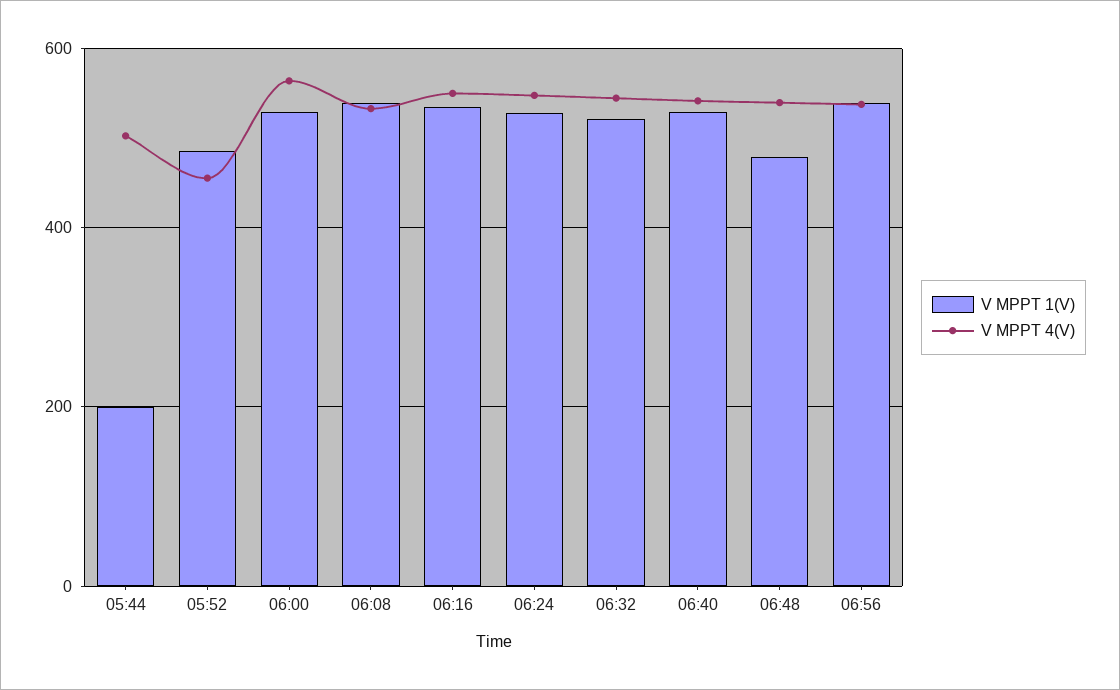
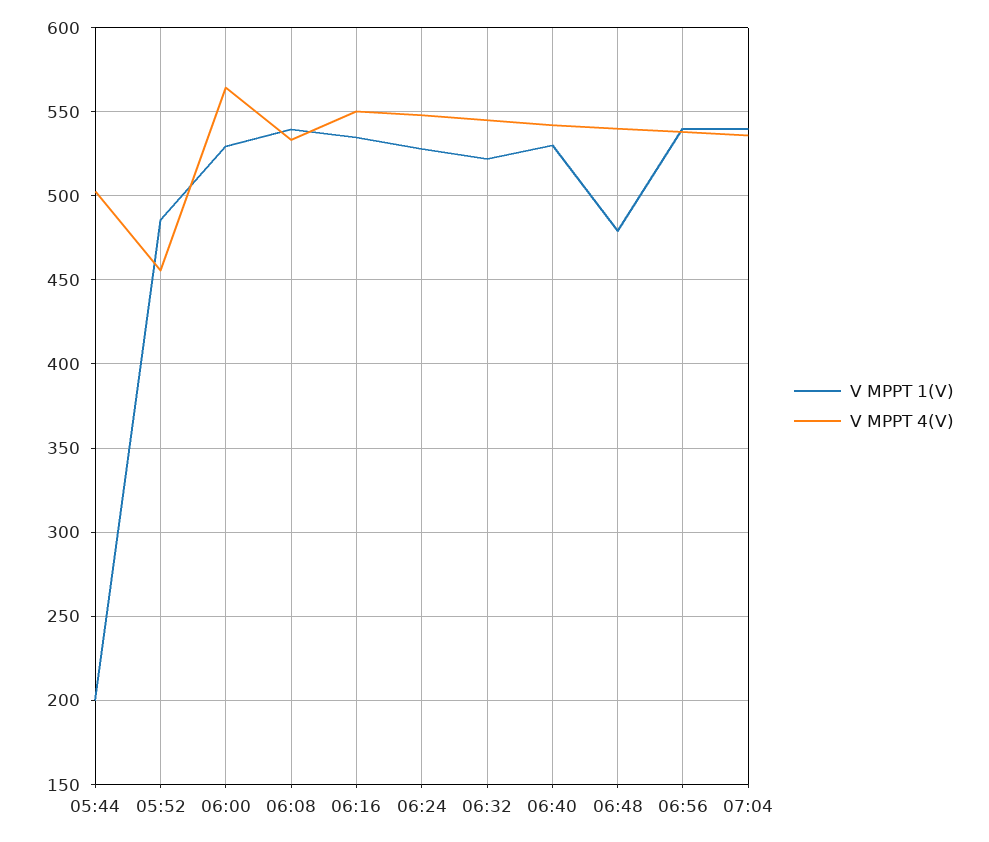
V MPPT 1(V), 07:04: none -> 540
V MPPT 4(V), 07:04: none -> 535

